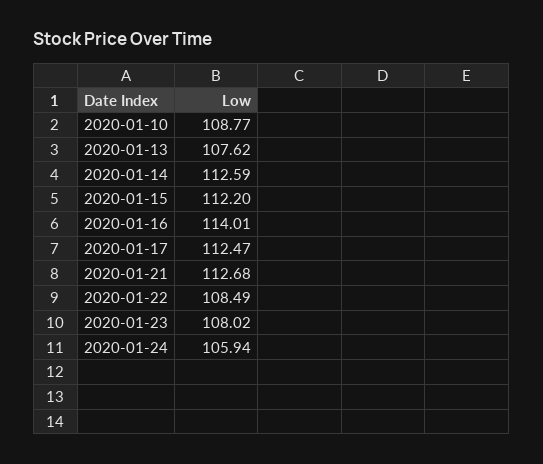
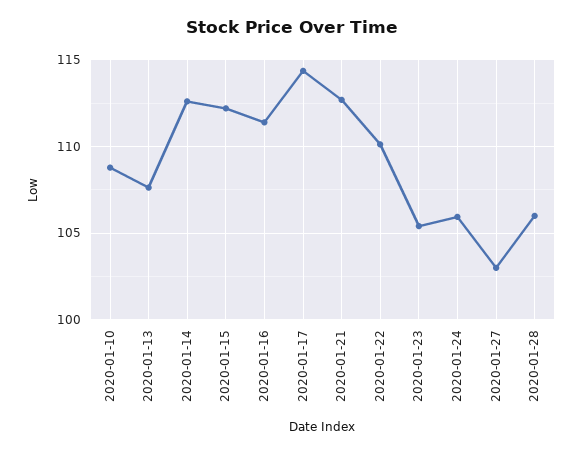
2020-01-16: 114.01 -> 111.5
2020-01-17: 112.47 -> 114.5
2020-01-22: 108.49 -> 110
2020-01-23: 108.02 -> 105.5
2020-01-27: none -> 103
2020-01-28: none -> 106

